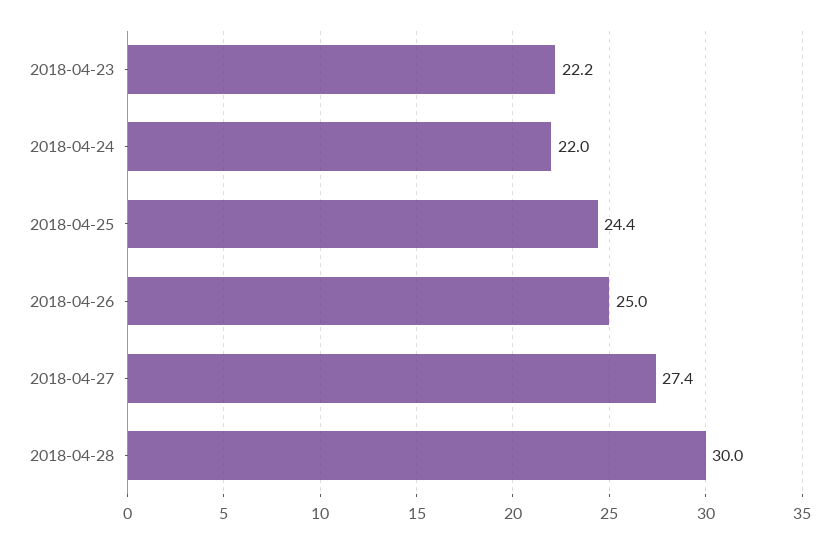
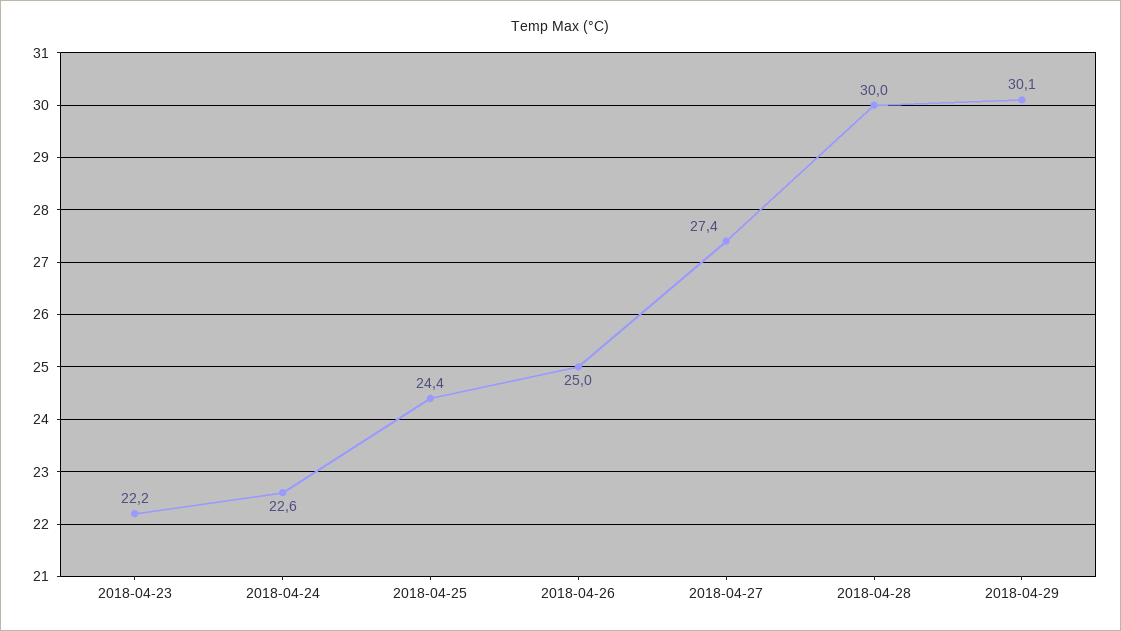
2018-04-24: 22 -> 22.6
2018-04-29: none -> 30.1

